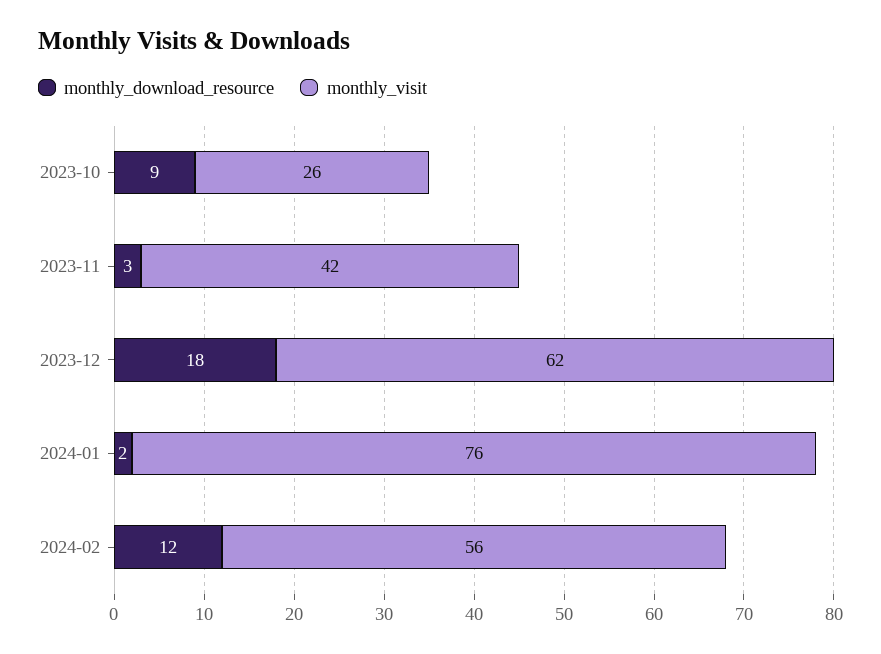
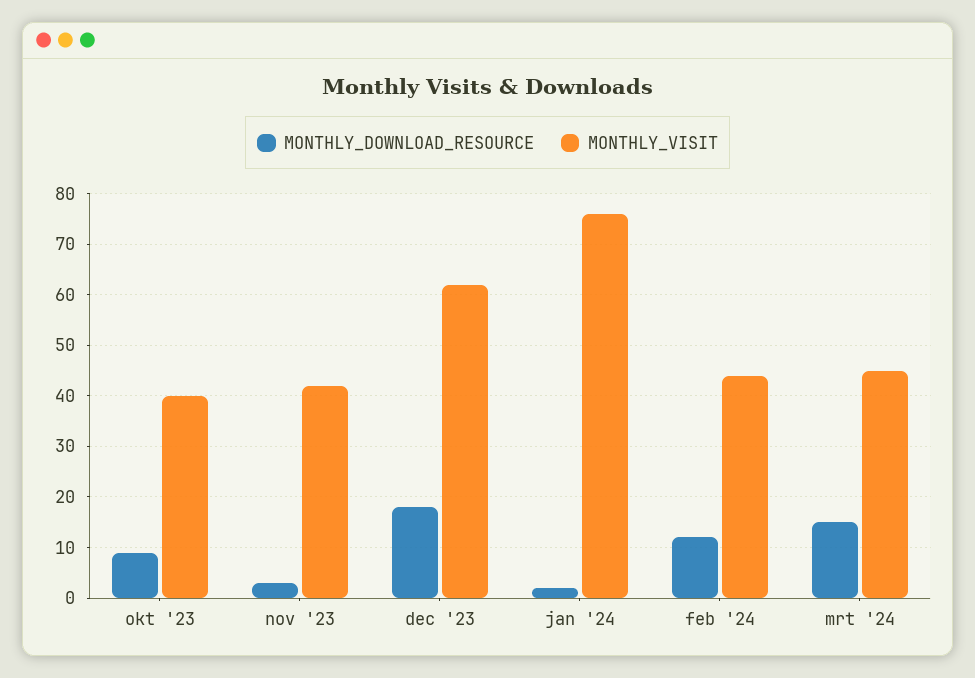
monthly_visit, 2023-10: 26 -> 40
monthly_visit, 2024-02: 56 -> 45
monthly_download_resource, mrt '24: none -> 15
monthly_visit, mrt '24: none -> 45

